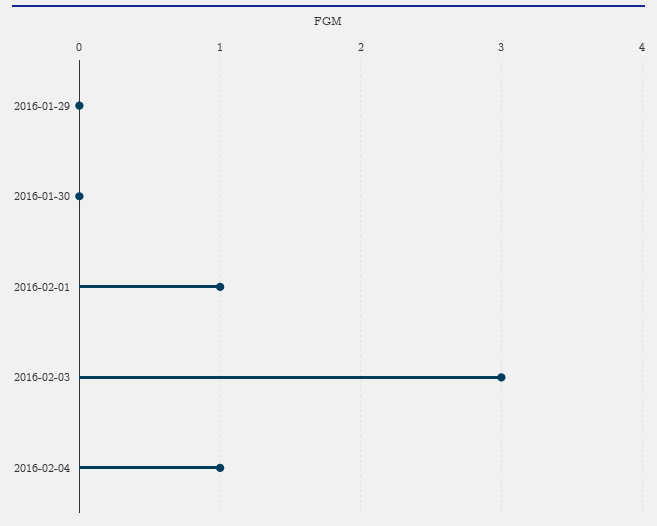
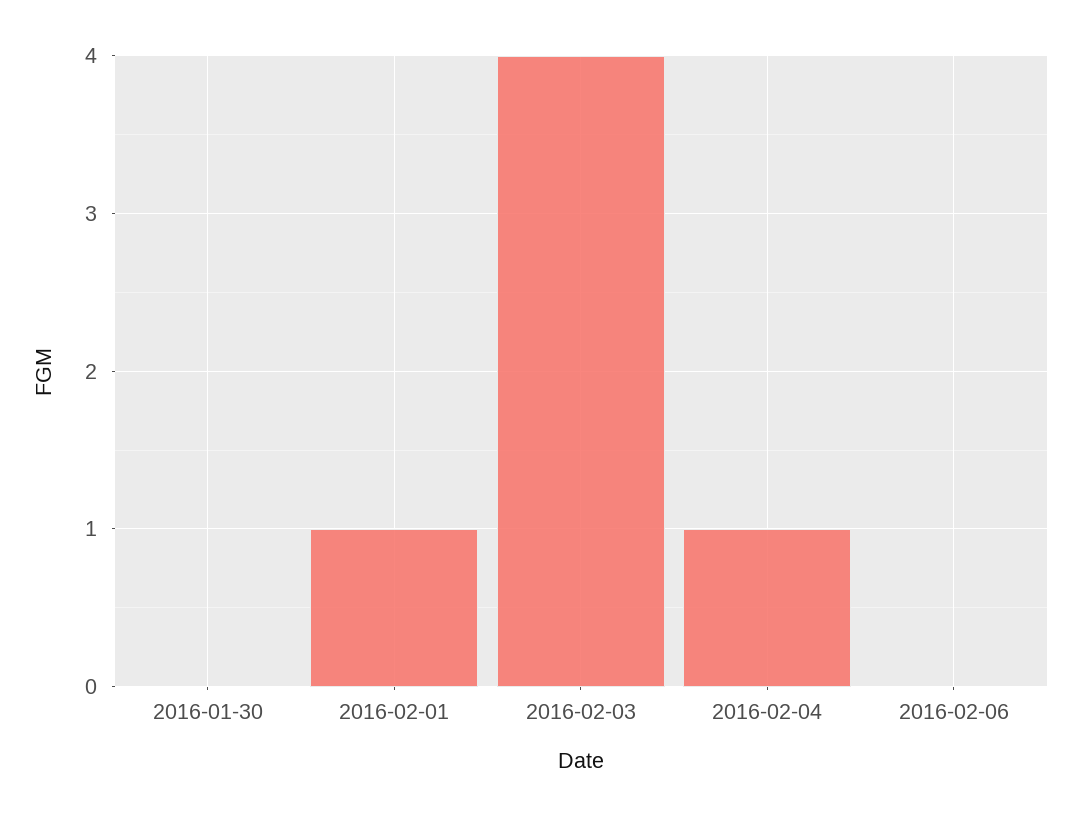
2016-01-29: 0 -> none
2016-02-03: 3 -> 4
2016-02-06: none -> 0

